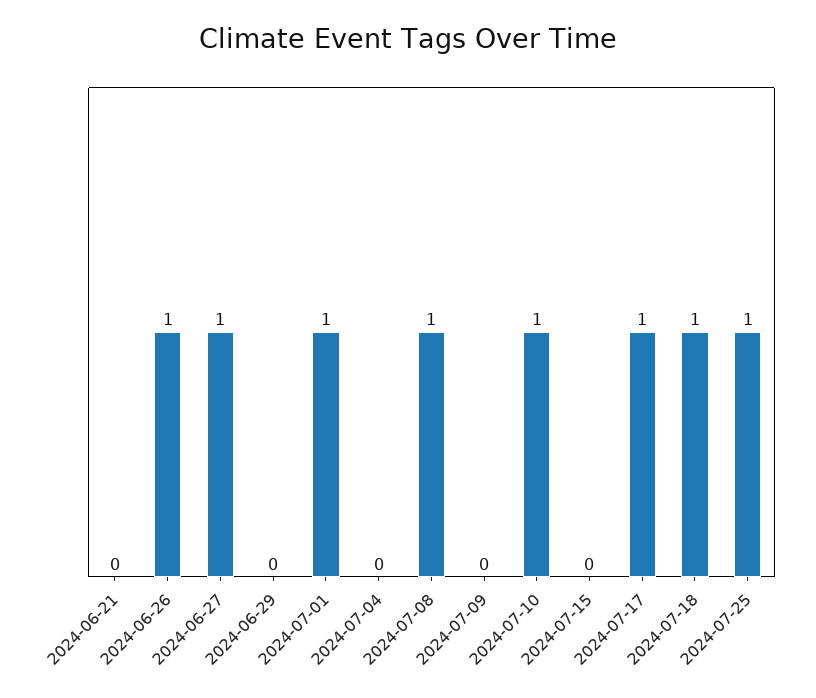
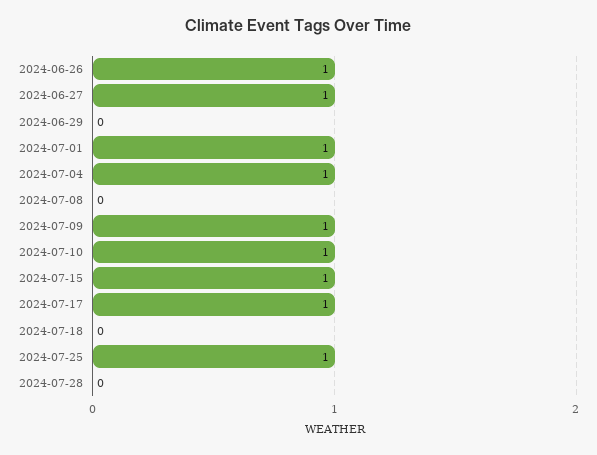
2024-06-21: 0 -> none
2024-07-04: 0 -> 1
2024-07-08: 1 -> 0
2024-07-09: 0 -> 1
2024-07-15: 0 -> 1
2024-07-18: 1 -> 0
2024-07-28: none -> 0

